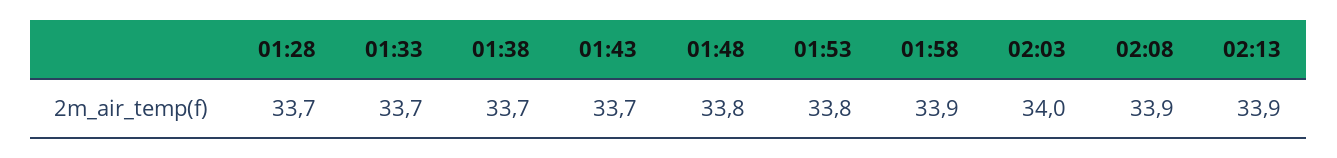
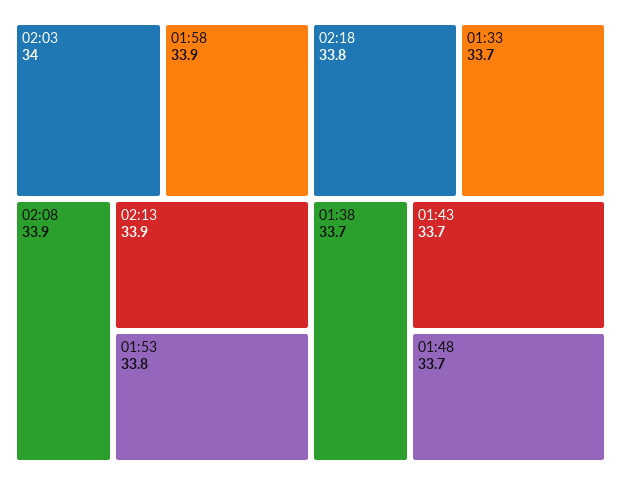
01:28: 33.7 -> none
01:48: 33.8 -> 33.7
02:18: none -> 33.8

